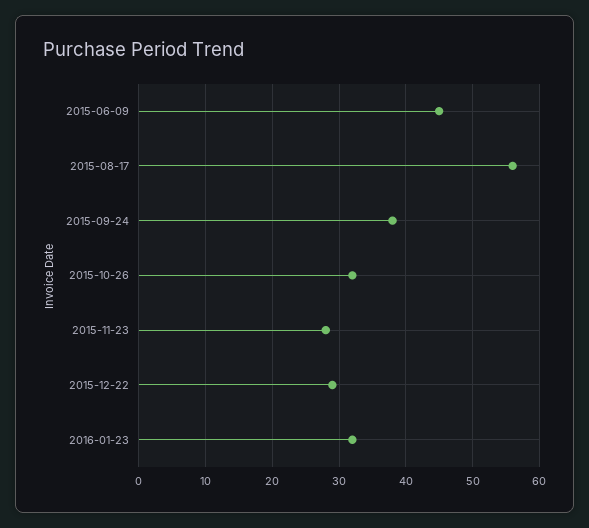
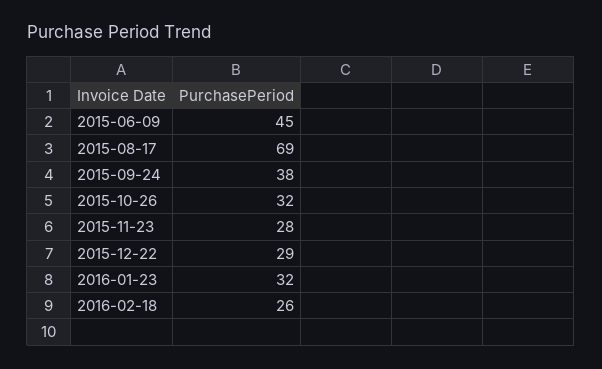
2015-08-17: 56 -> 69
2016-02-18: none -> 26

